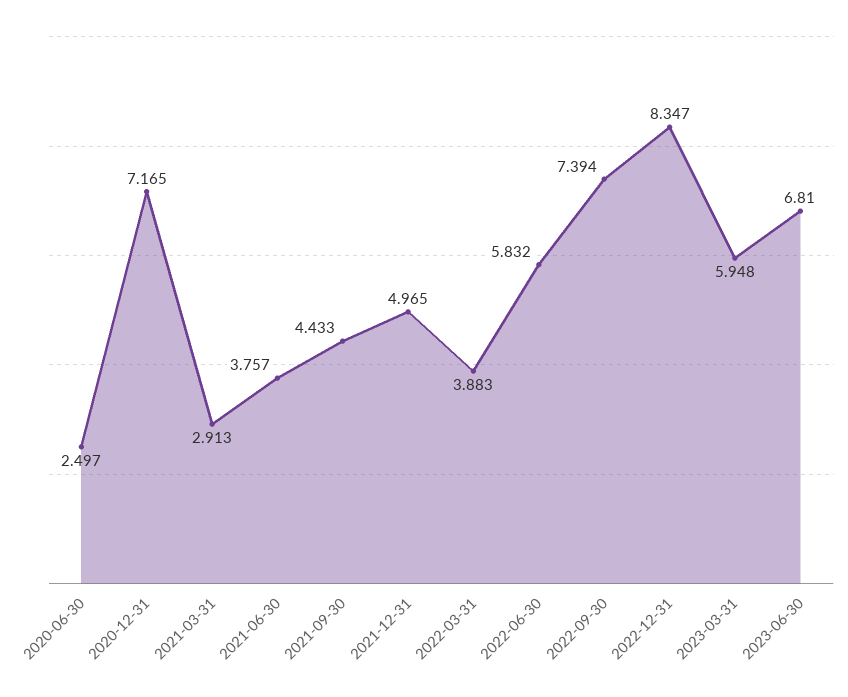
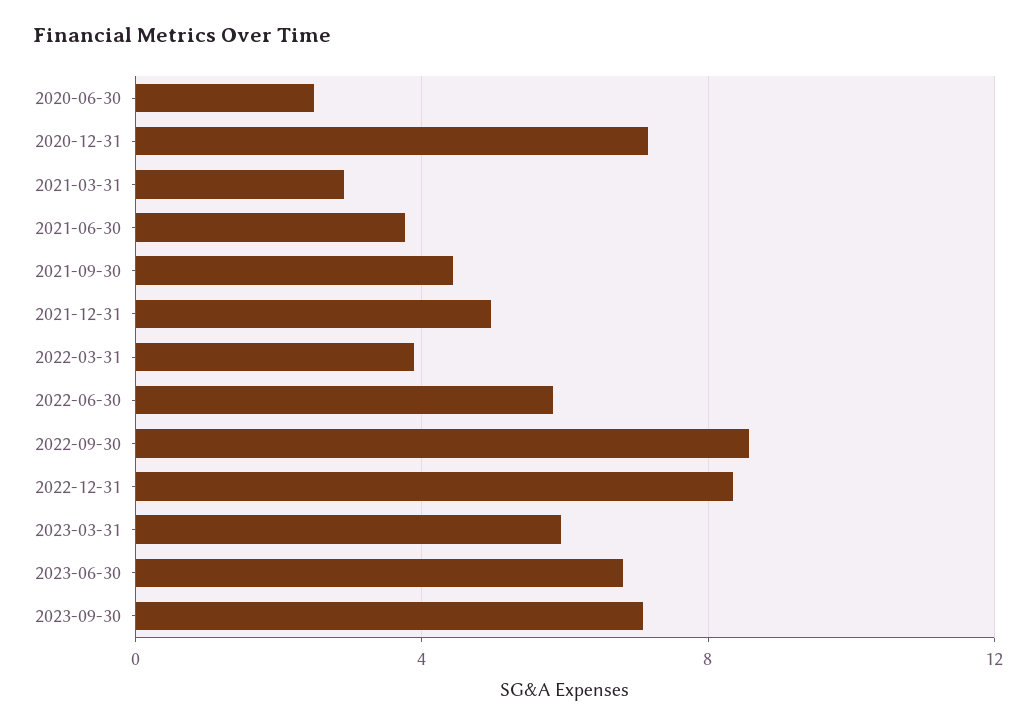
2022-09-30: 7.394 -> 8.5
2023-09-30: none -> 7

